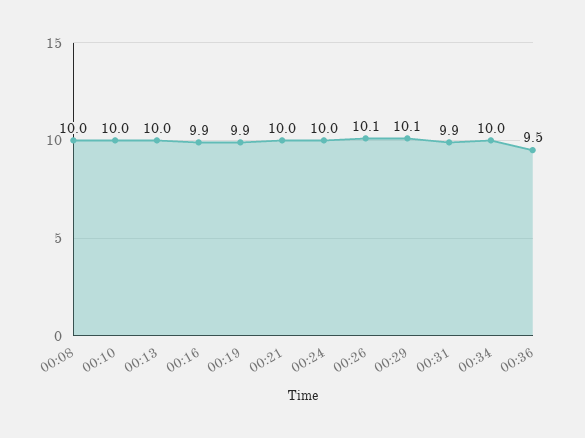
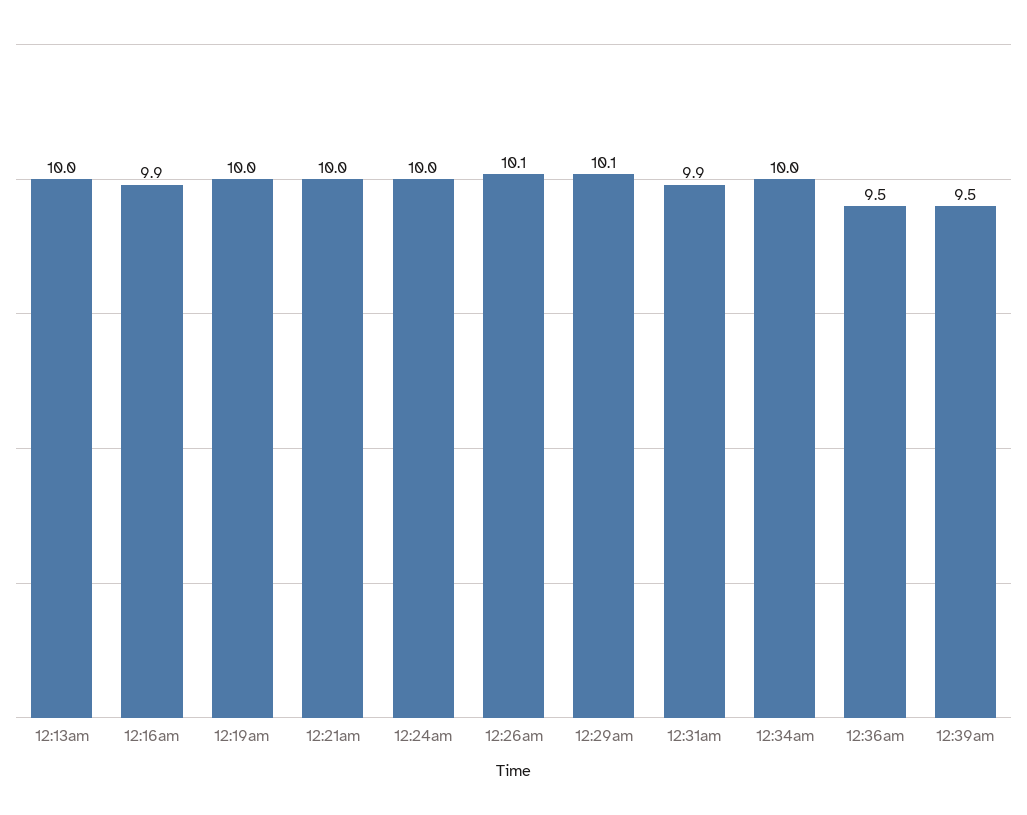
00:08: 10 -> none
00:10: 10 -> none
00:19: 9.9 -> 10
12:39am: none -> 9.5

